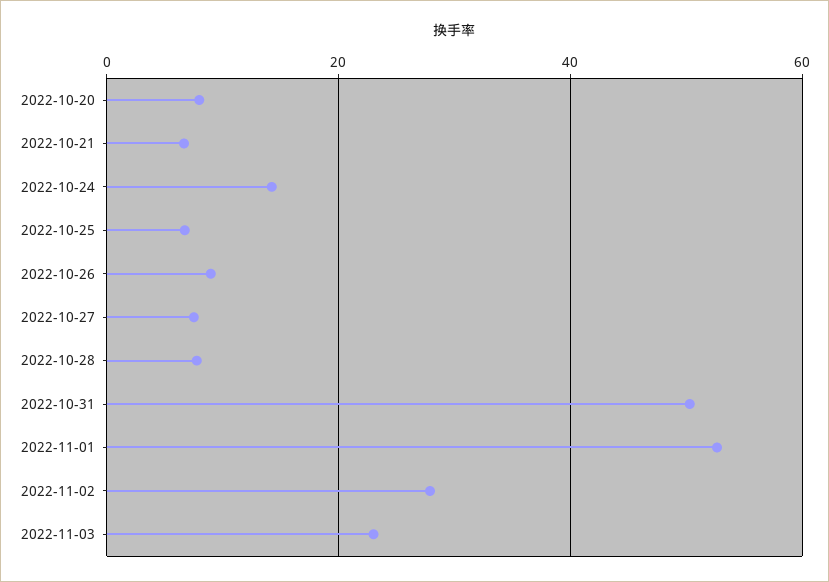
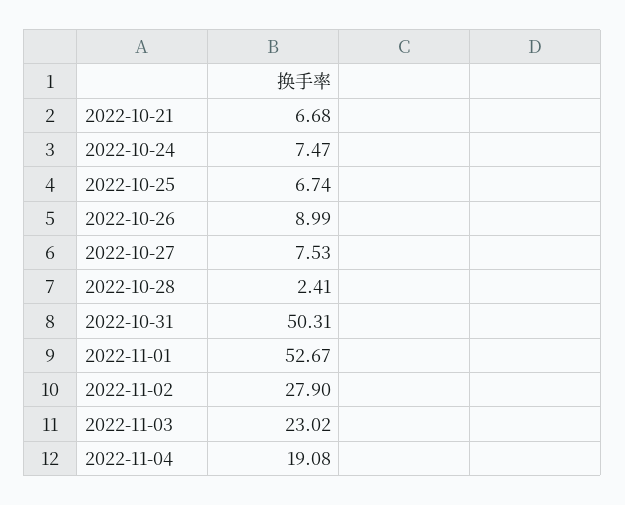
2022-10-20: 8 -> none
2022-10-24: 14 -> 7.47
2022-10-28: 8 -> 2.41
2022-11-04: none -> 19.08

